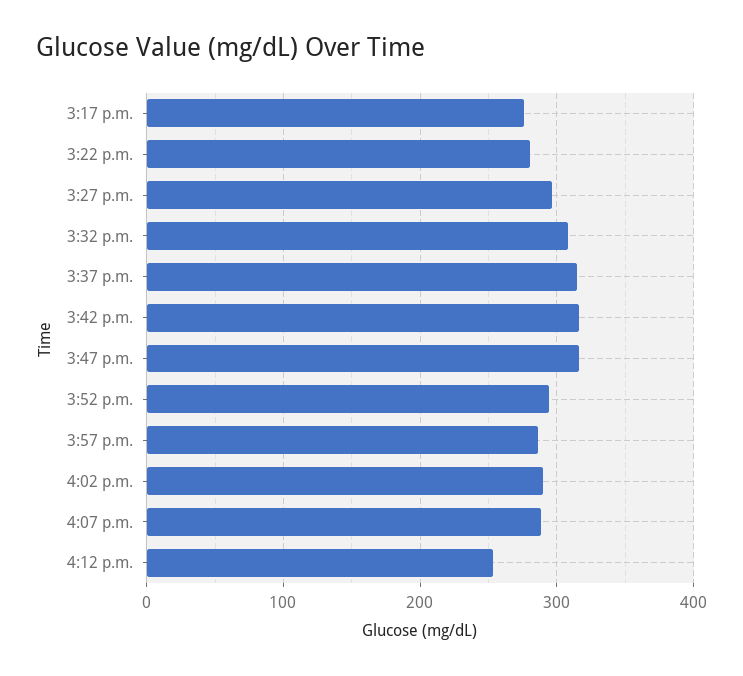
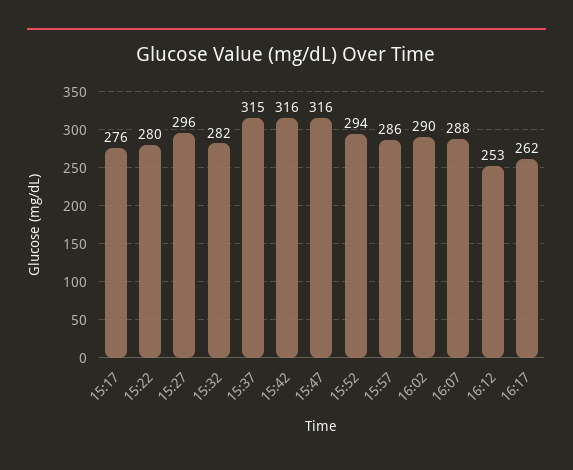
3:32 p.m.: 310 -> 282
16:17: none -> 262

